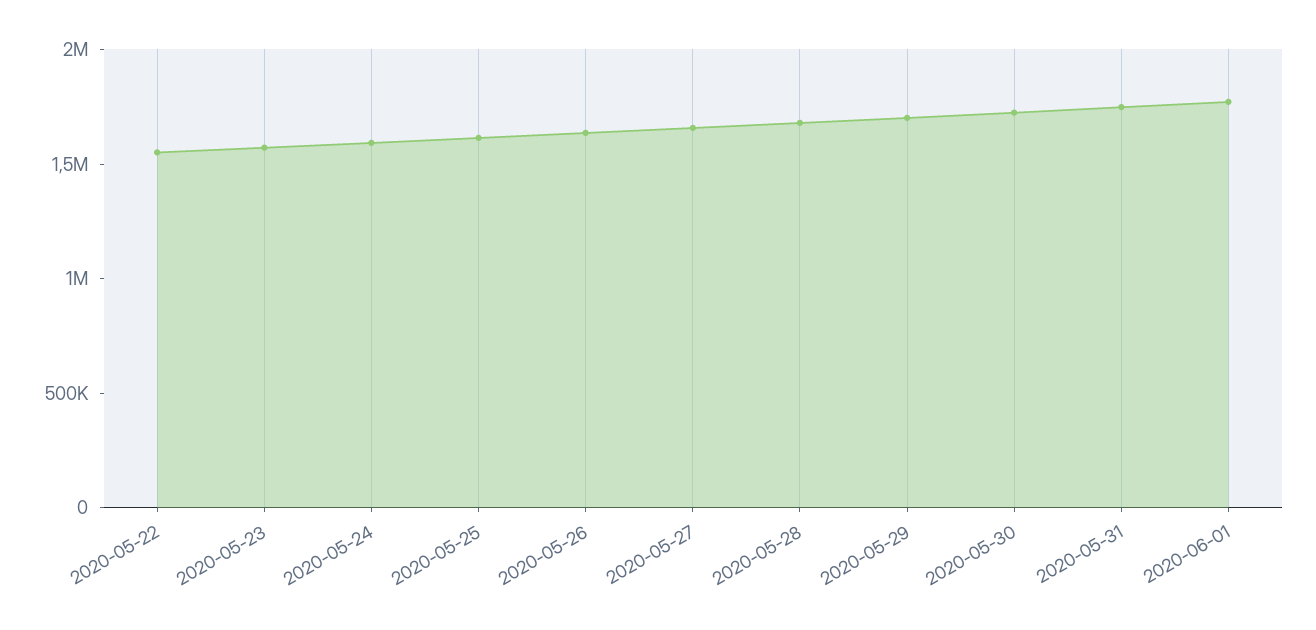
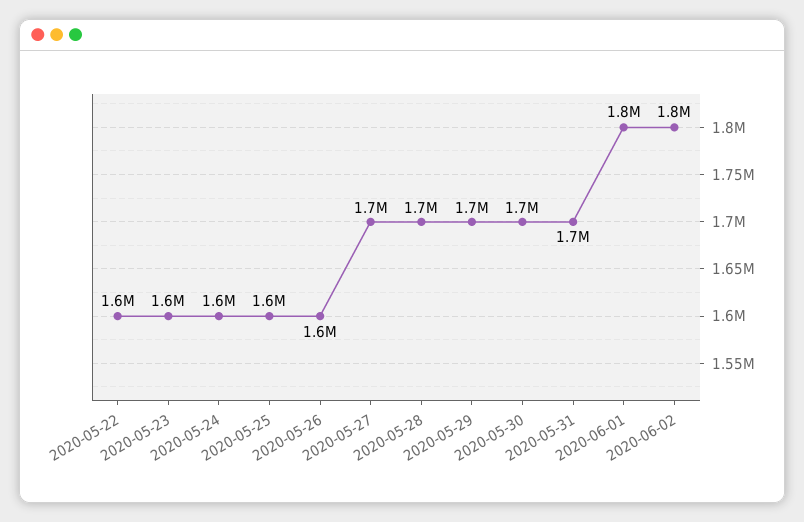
2020-06-02: none -> 1800000

